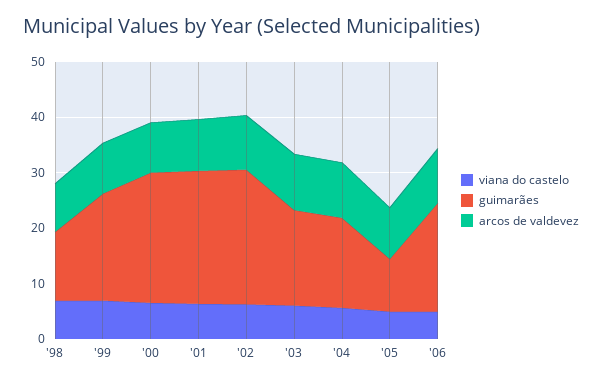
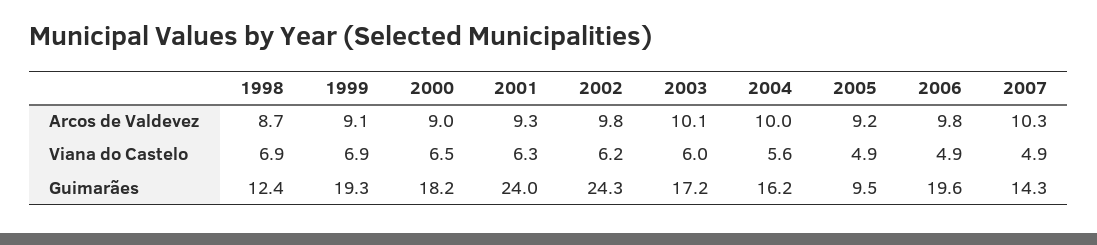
guimarães, '00: 24 -> 18.2
arcos de valdevez, 2007: none -> 10.3
viana do castelo, 2007: none -> 4.9
guimarães, 2007: none -> 14.3

